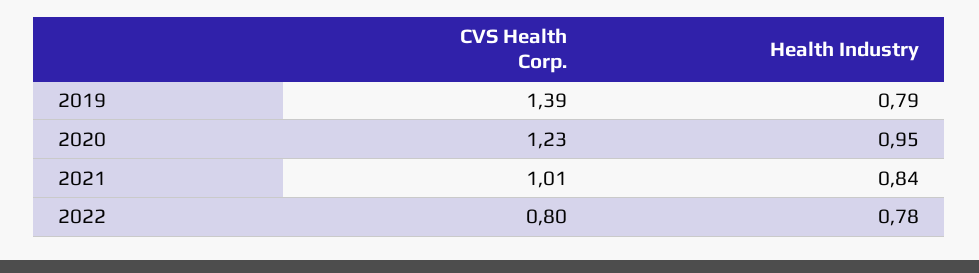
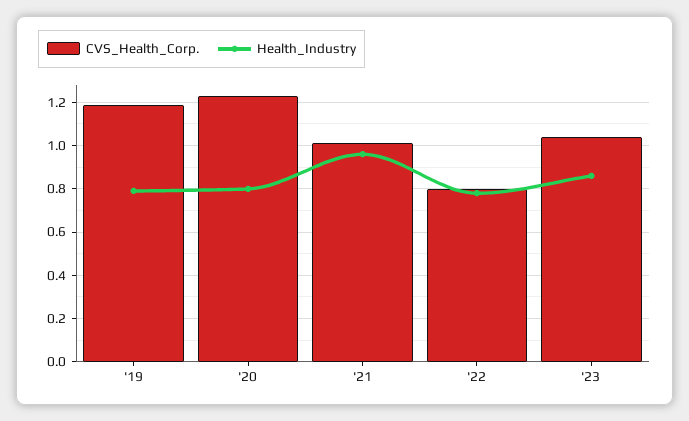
CVS Health Corp., 2019: 1.39 -> 1.2
Health Industry, 2020: 0.95 -> 0.8
Health Industry, 2021: 0.84 -> 0.95
CVS Health Corp., '23: none -> 1.05
Health Industry, '23: none -> 0.85

